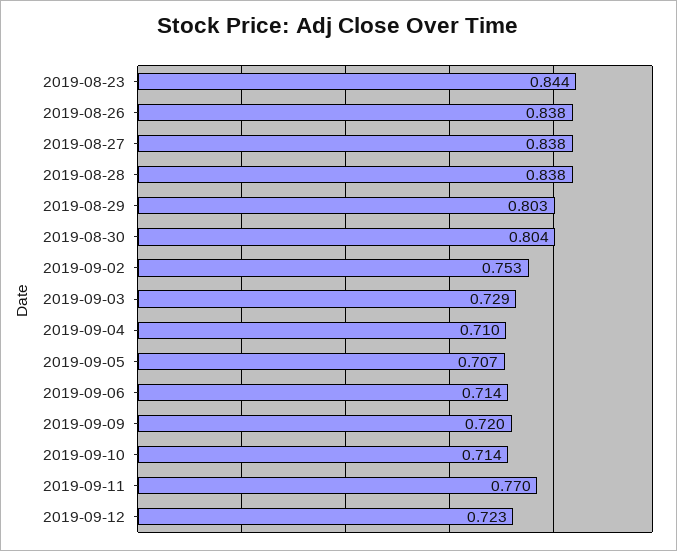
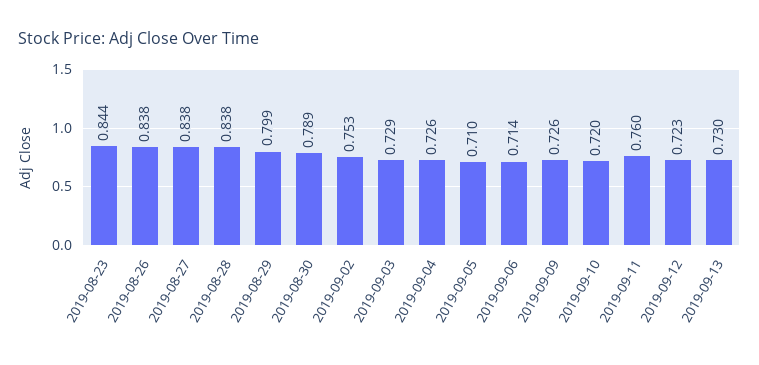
2019-08-29: 0.803 -> 0.799
2019-08-30: 0.804 -> 0.789
2019-09-04: 0.71 -> 0.726
2019-09-05: 0.707 -> 0.71
2019-09-09: 0.72 -> 0.726
2019-09-10: 0.714 -> 0.72
2019-09-11: 0.77 -> 0.76
2019-09-13: none -> 0.73

